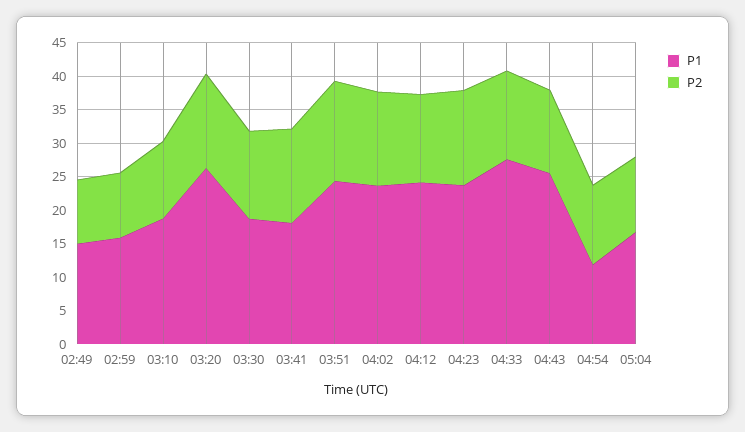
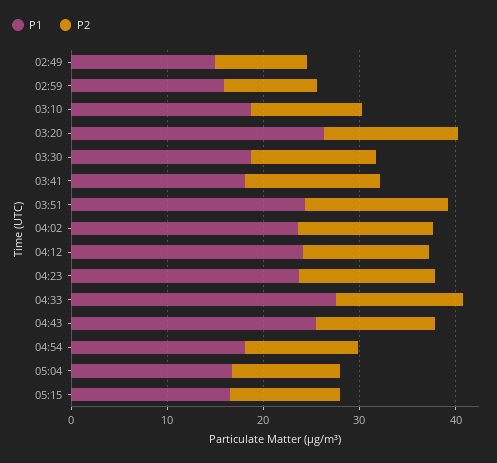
P1, 04:54: 12.5 -> 18
P1, 05:15: none -> 16
P2, 05:15: none -> 12

